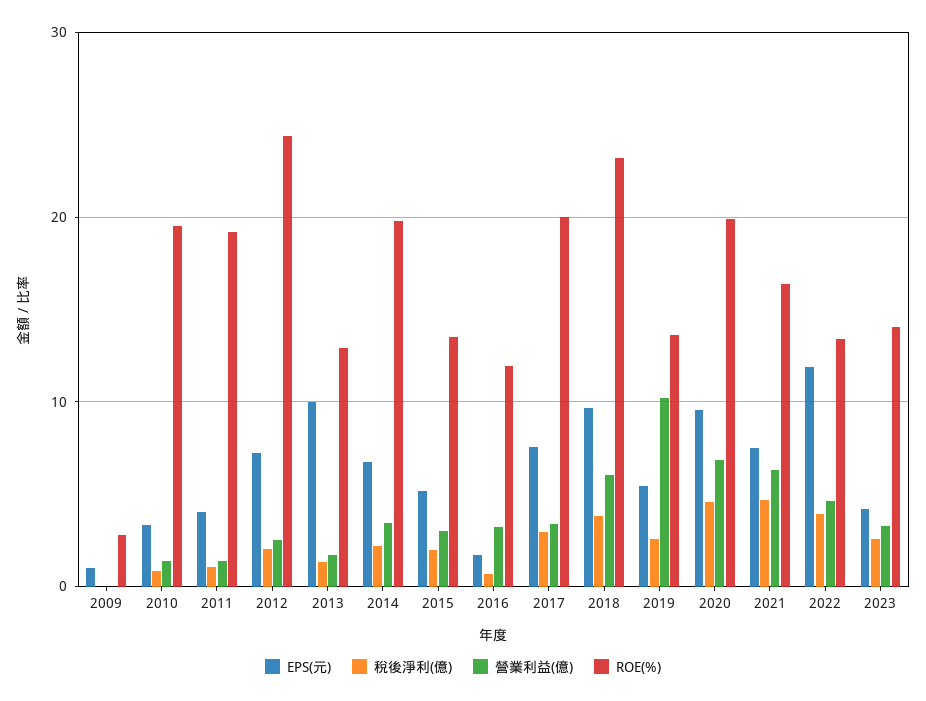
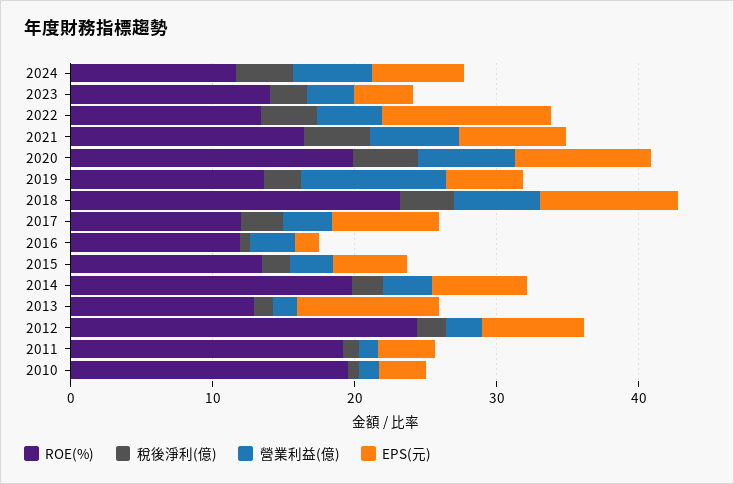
EPS(元), 2009: 1 -> none
稅後淨利(億), 2009: 0 -> none
營業利益(億), 2009: 0 -> none
ROE(%), 2009: 3 -> none
ROE(%), 2017: 20 -> 12
ROE(%), 2024: none -> 12
稅後淨利(億), 2024: none -> 4
營業利益(億), 2024: none -> 6
EPS(元), 2024: none -> 6

